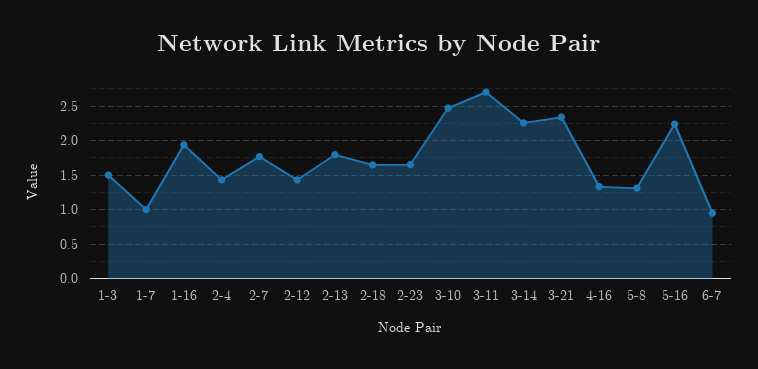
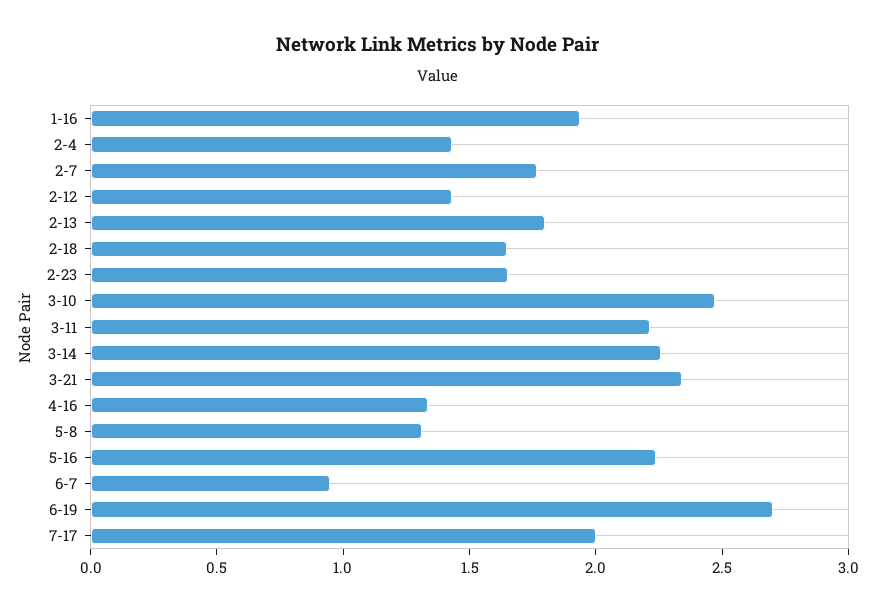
1-3: 1.5 -> none
1-7: 1 -> none
3-11: 2.7 -> 2.2
6-19: none -> 2.7
7-17: none -> 2

